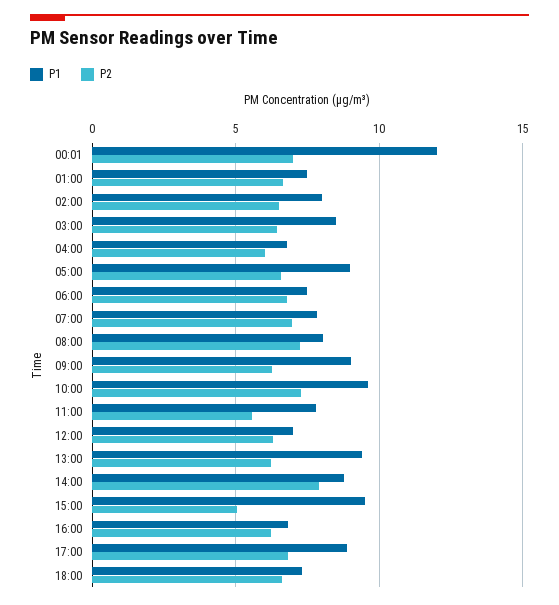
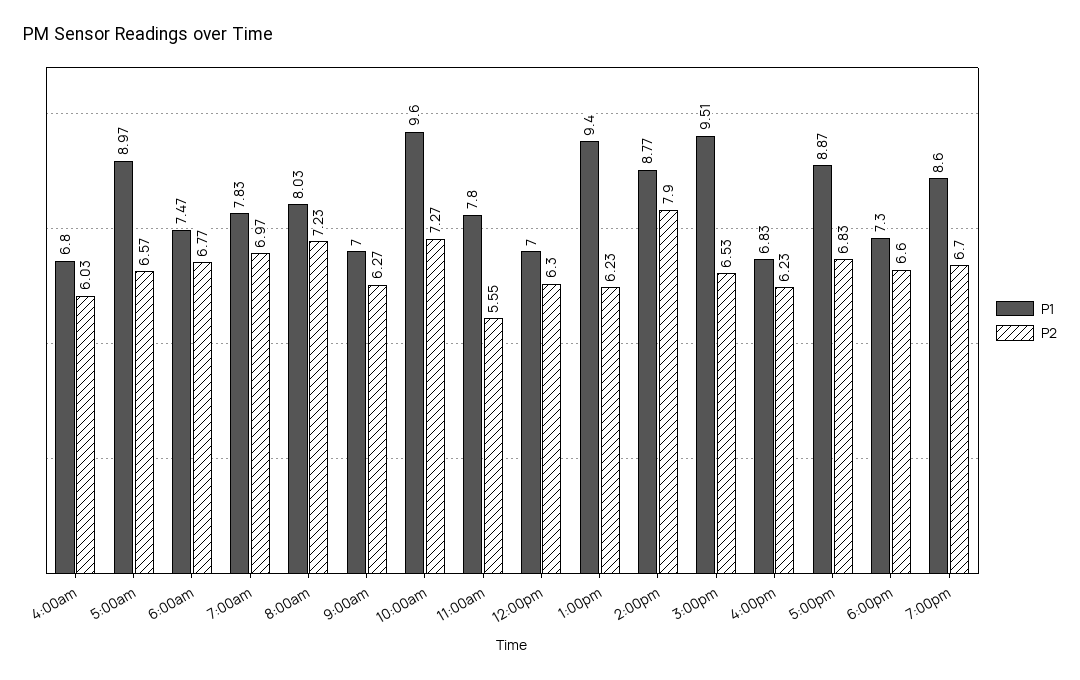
P1, 00:01: 12 -> none
P2, 00:01: 7 -> none
P1, 01:00: 7.5 -> none
P2, 01:00: 6.5 -> none
P1, 02:00: 8 -> none
P2, 02:00: 6.5 -> none
P1, 03:00: 8.5 -> none
P2, 03:00: 6.5 -> none
P1, 09:00: 9 -> 7
P2, 15:00: 5 -> 6.53
P1, 7:00pm: none -> 8.6
P2, 7:00pm: none -> 6.7

